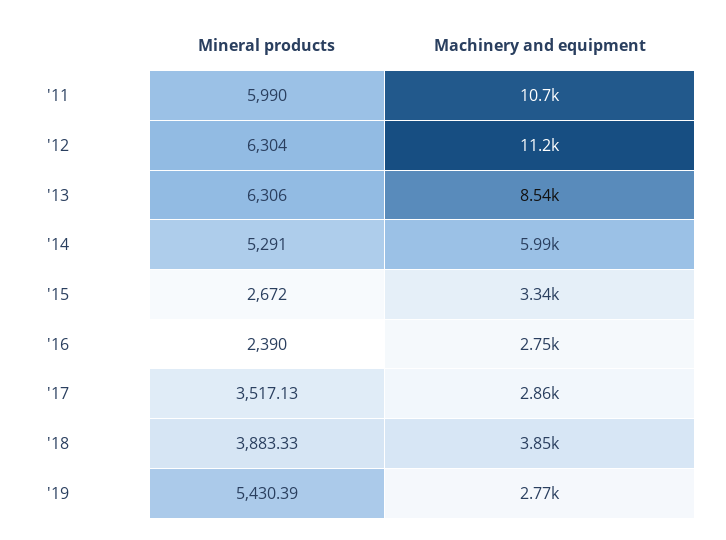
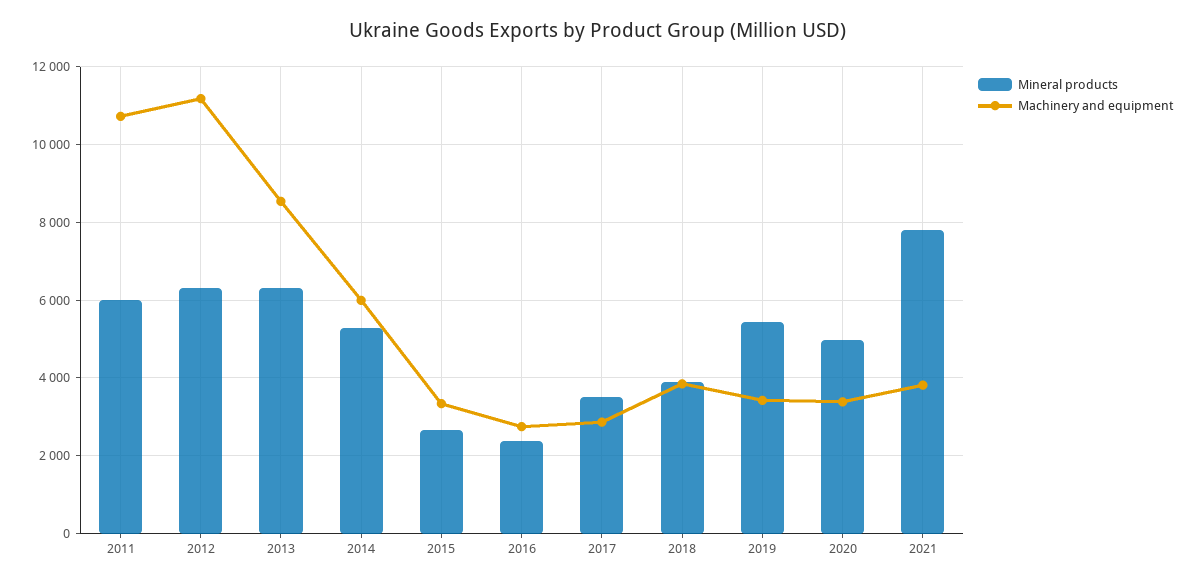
Machinery and equipment, '19: 2770 -> 3400
Mineral products, 2020: none -> 5000
Machinery and equipment, 2020: none -> 3400
Mineral products, 2021: none -> 7800
Machinery and equipment, 2021: none -> 3800

